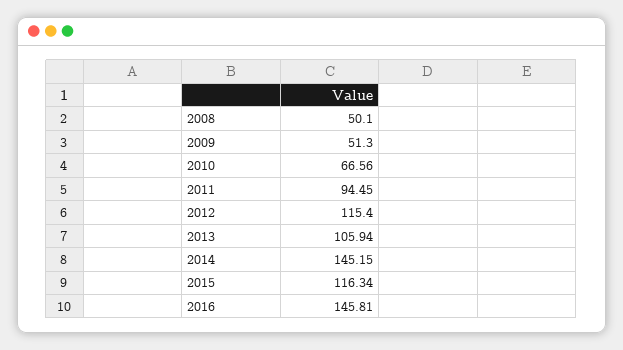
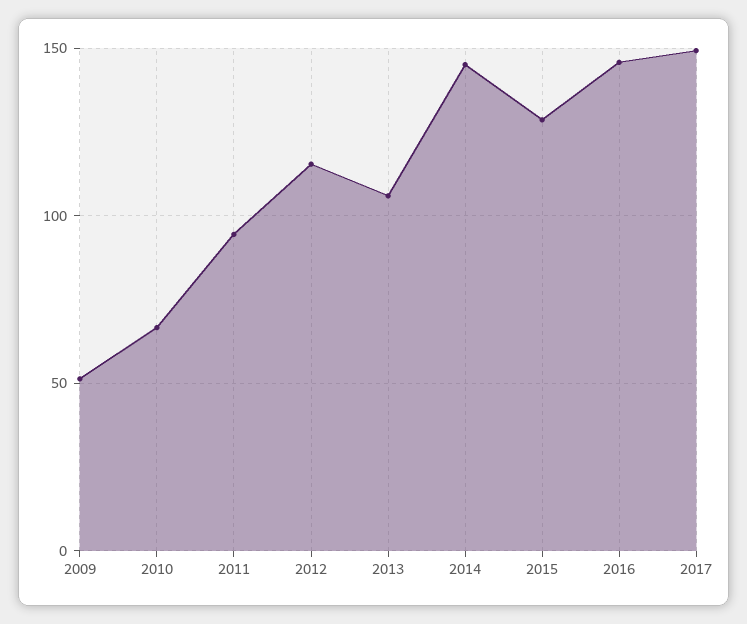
2008: 50.1 -> none
2015: 116.34 -> 130
2017: none -> 150

